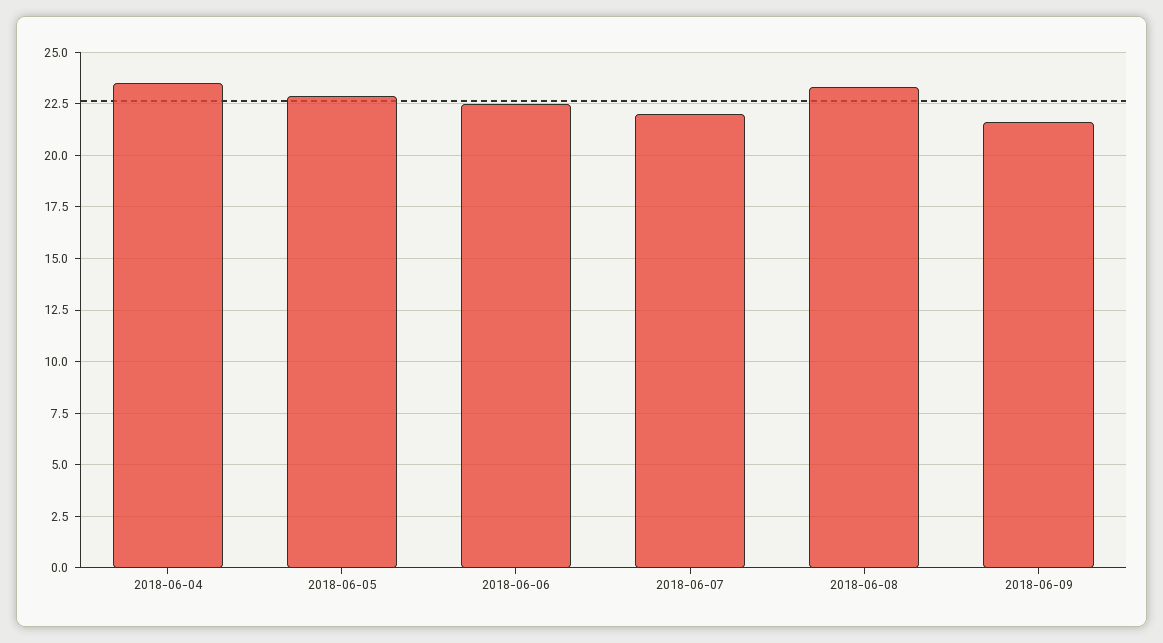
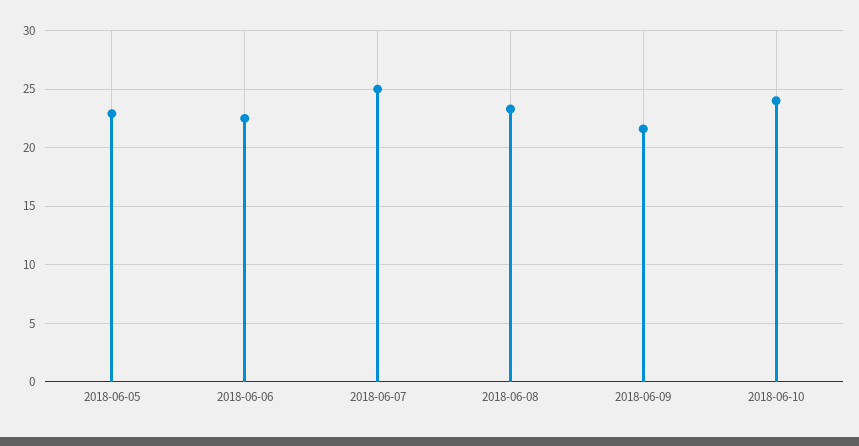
2018-06-04: 23.5 -> none
2018-06-07: 22 -> 25
2018-06-10: none -> 24

